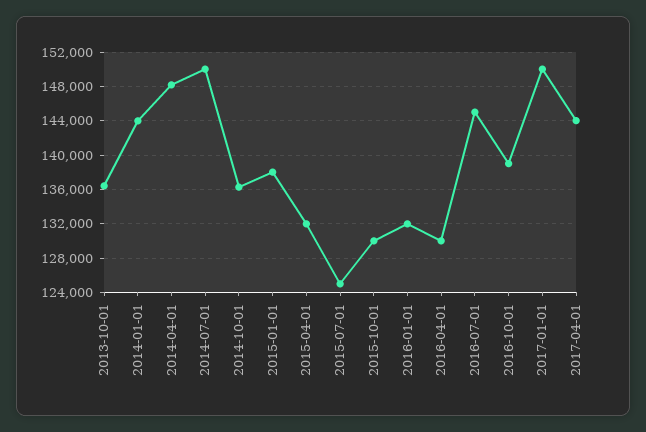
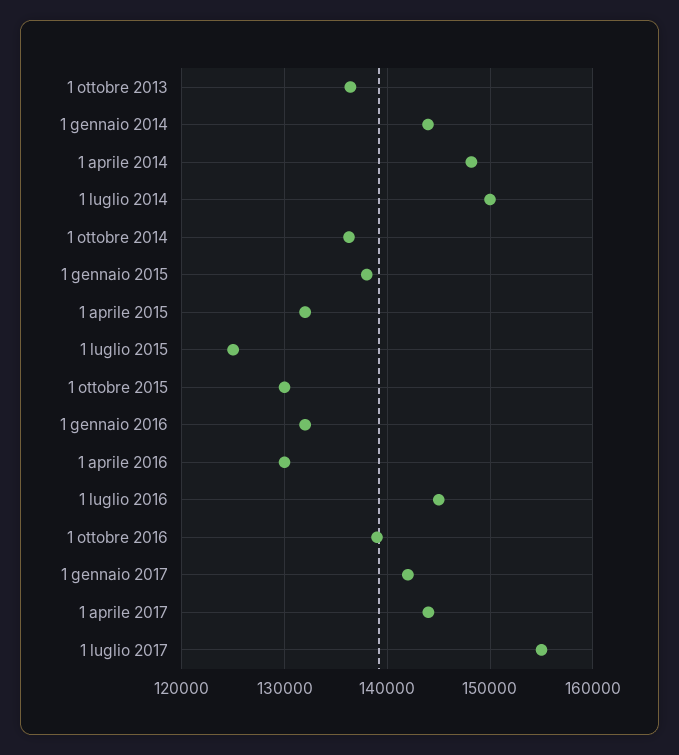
2017-01-01: 150000 -> 142000
1 luglio 2017: none -> 155000

